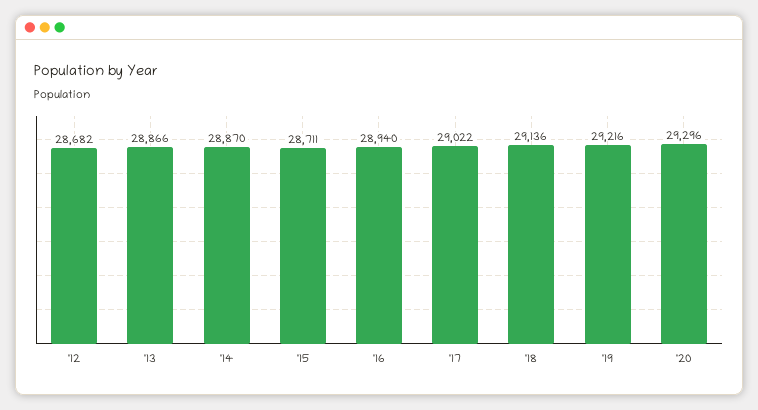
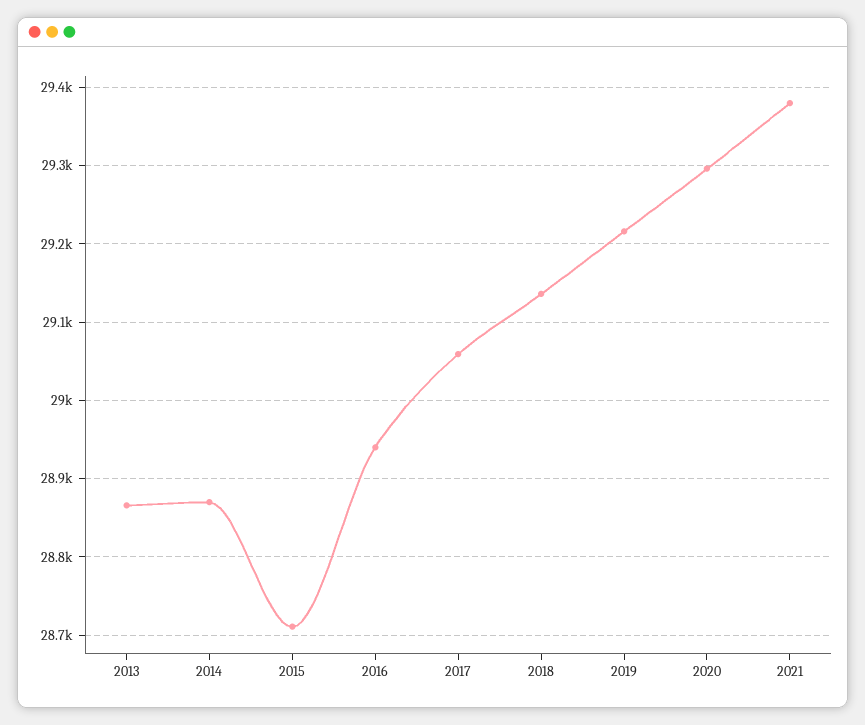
'12: 28682 -> none
'17: 29022 -> 29060
2021: none -> 29380

